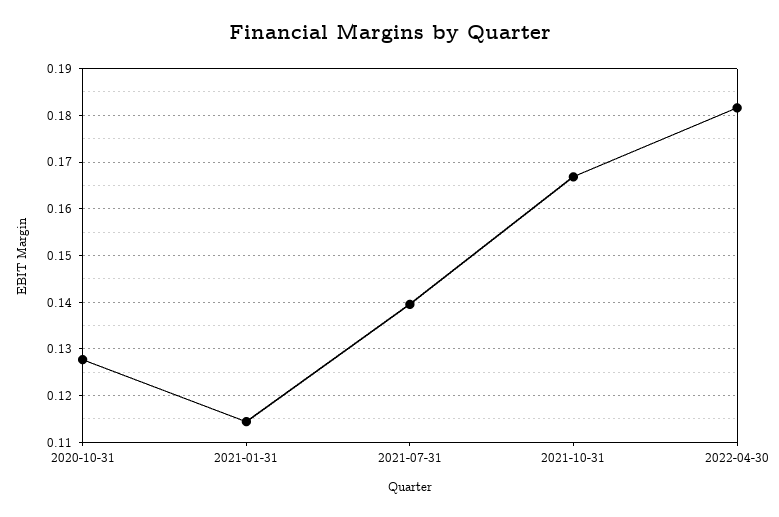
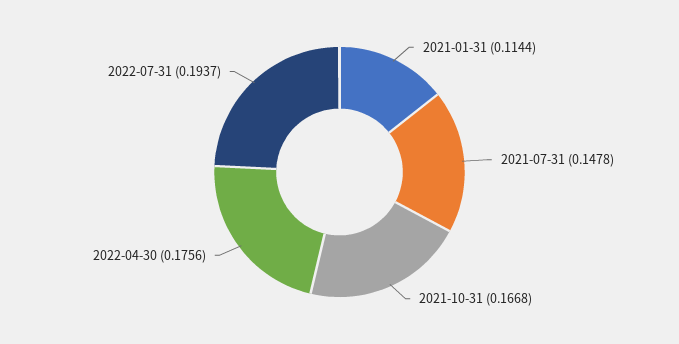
2020-10-31: 0.128 -> none
2021-07-31: 0.14 -> 0.1478
2022-04-30: 0.182 -> 0.1756
2022-07-31: none -> 0.1937

